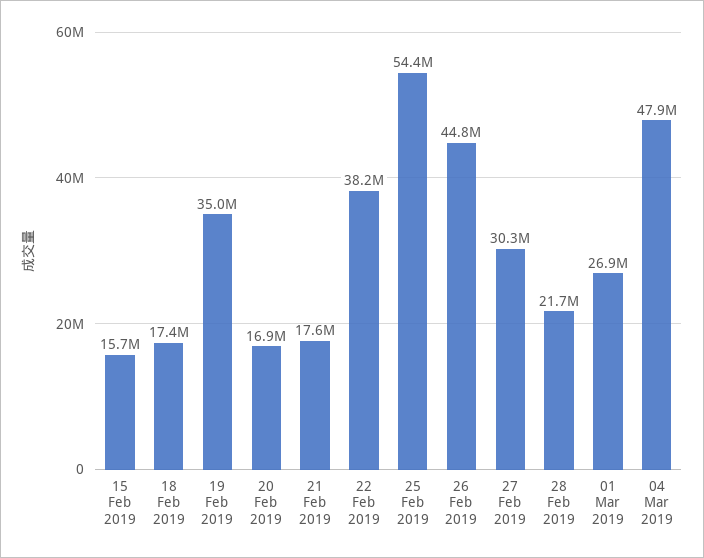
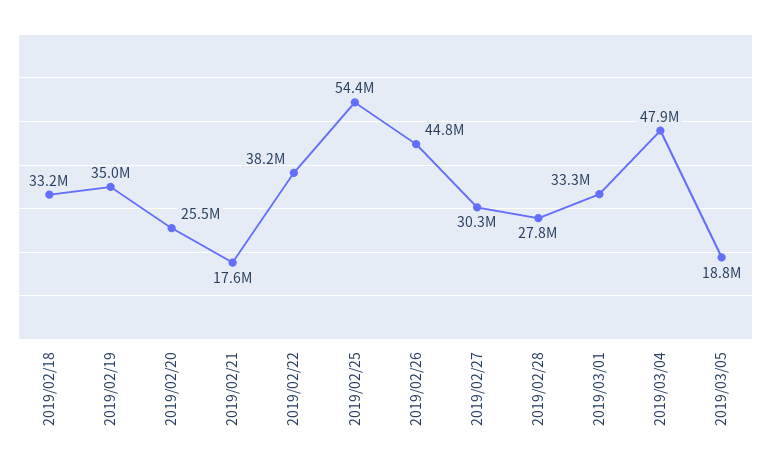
15 Feb 2019: 15700000 -> none
18 Feb 2019: 17400000 -> 33200000
20 Feb 2019: 16900000 -> 25500000
28 Feb 2019: 21700000 -> 27800000
01 Mar 2019: 26900000 -> 33300000
2019/03/05: none -> 18800000

